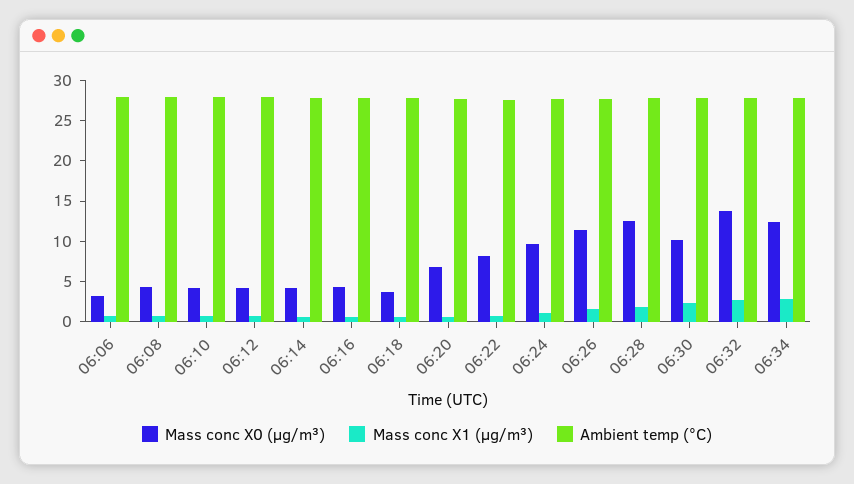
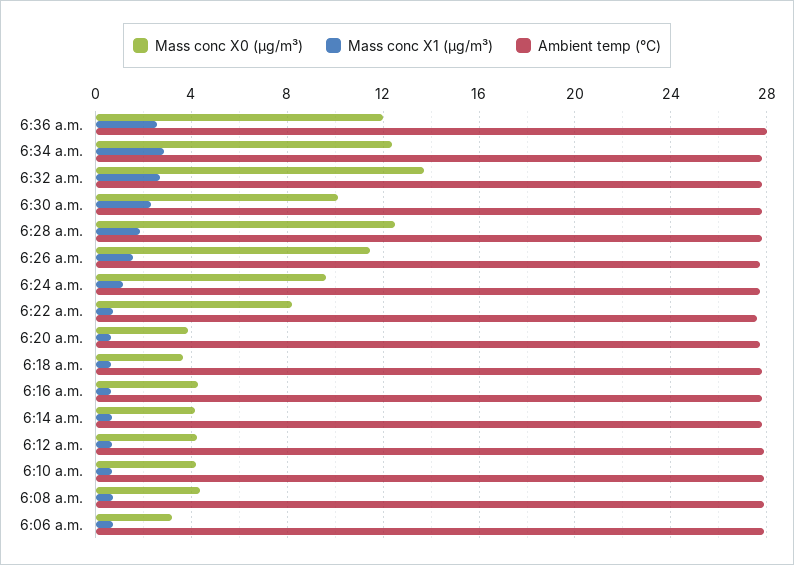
Mass conc X0 (μg/m³), 06:20: 7 -> 4
Mass conc X0 (μg/m³), 6:36 a.m.: none -> 12
Mass conc X1 (μg/m³), 6:36 a.m.: none -> 2.5
Ambient temp (°C), 6:36 a.m.: none -> 28

